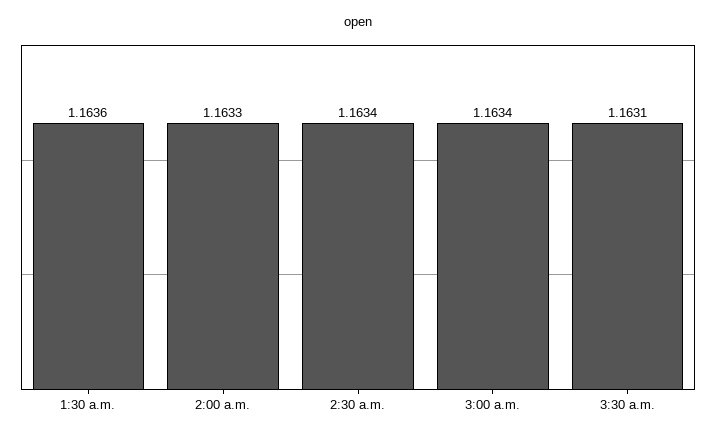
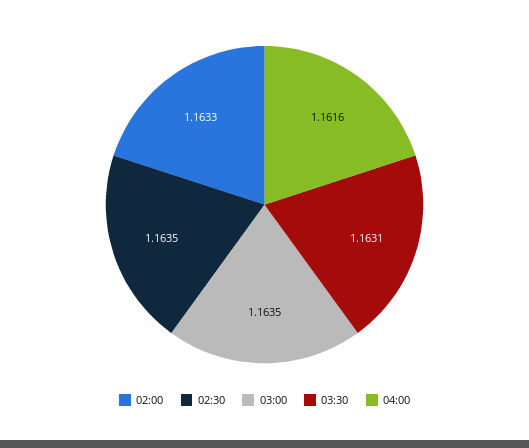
1:30 a.m.: 1.1636 -> none
2:30 a.m.: 1.1634 -> 1.1635
3:00 a.m.: 1.1634 -> 1.1635
04:00: none -> 1.1616

